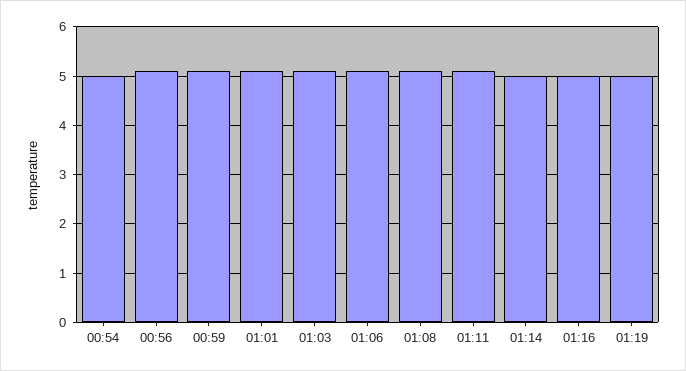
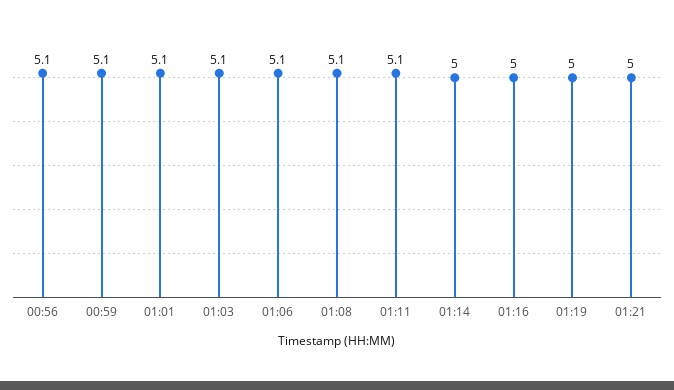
00:54: 5 -> none
01:21: none -> 5

